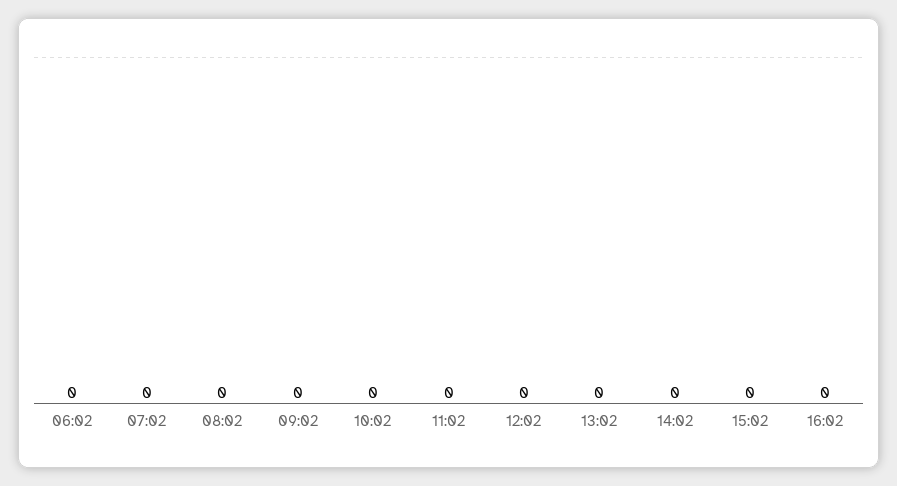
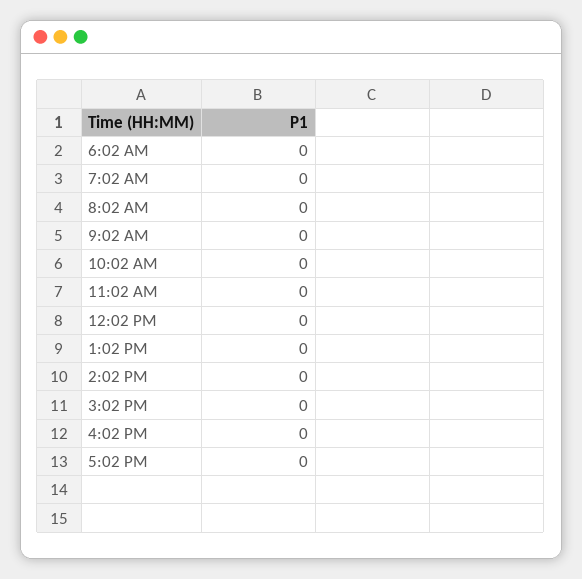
5:02 PM: none -> 0

